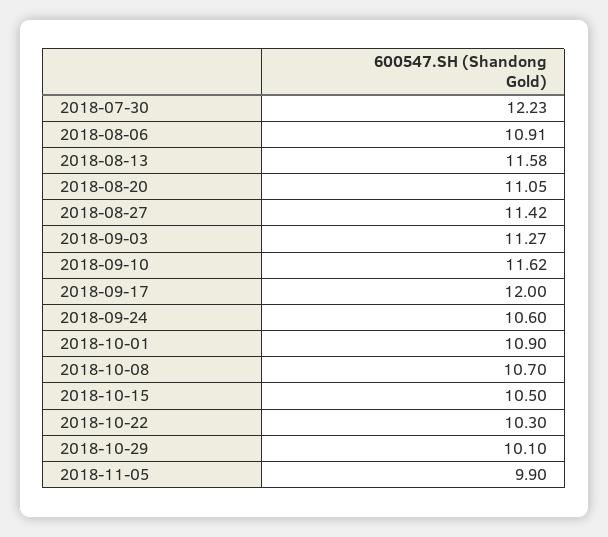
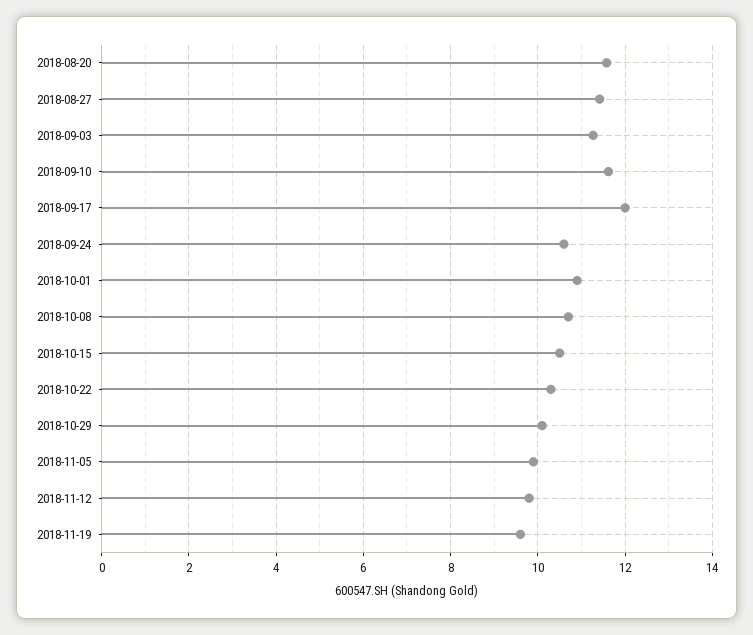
2018-07-30: 12.23 -> none
2018-08-06: 10.91 -> none
2018-08-13: 11.58 -> none
2018-08-20: 11.05 -> 11.6
2018-11-12: none -> 9.8
2018-11-19: none -> 9.6

